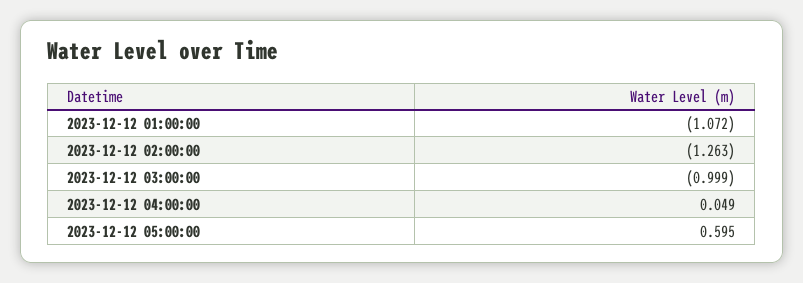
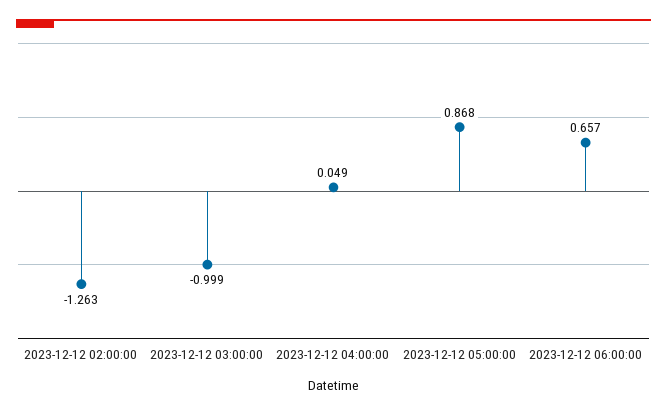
2023-12-12 01:00:00: -1.072 -> none
2023-12-12 05:00:00: 0.595 -> 0.868
2023-12-12 06:00:00: none -> 0.657

